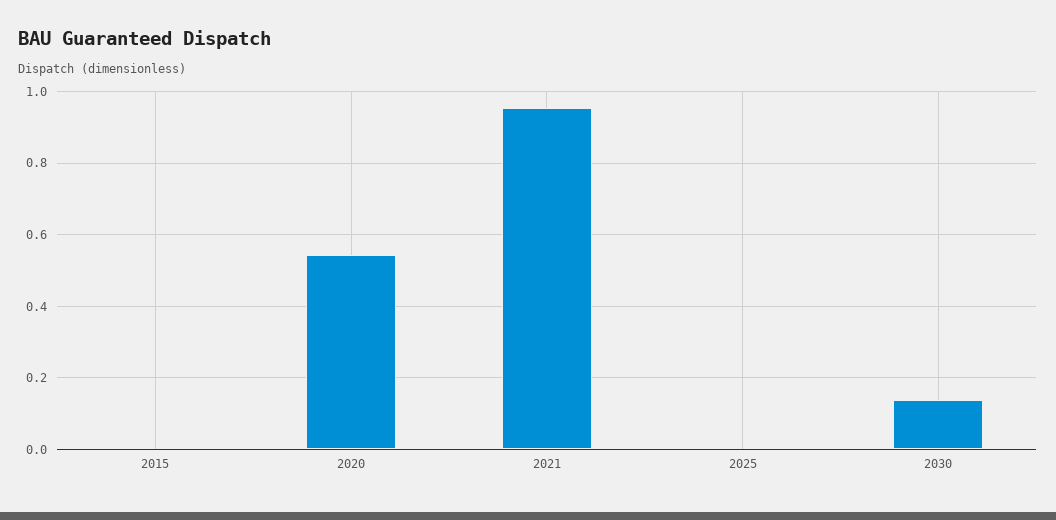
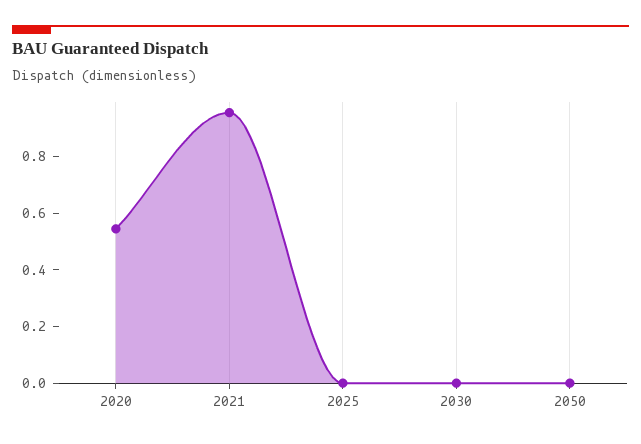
2015: 0 -> none
2030: 0.14 -> 0
2050: none -> 0

